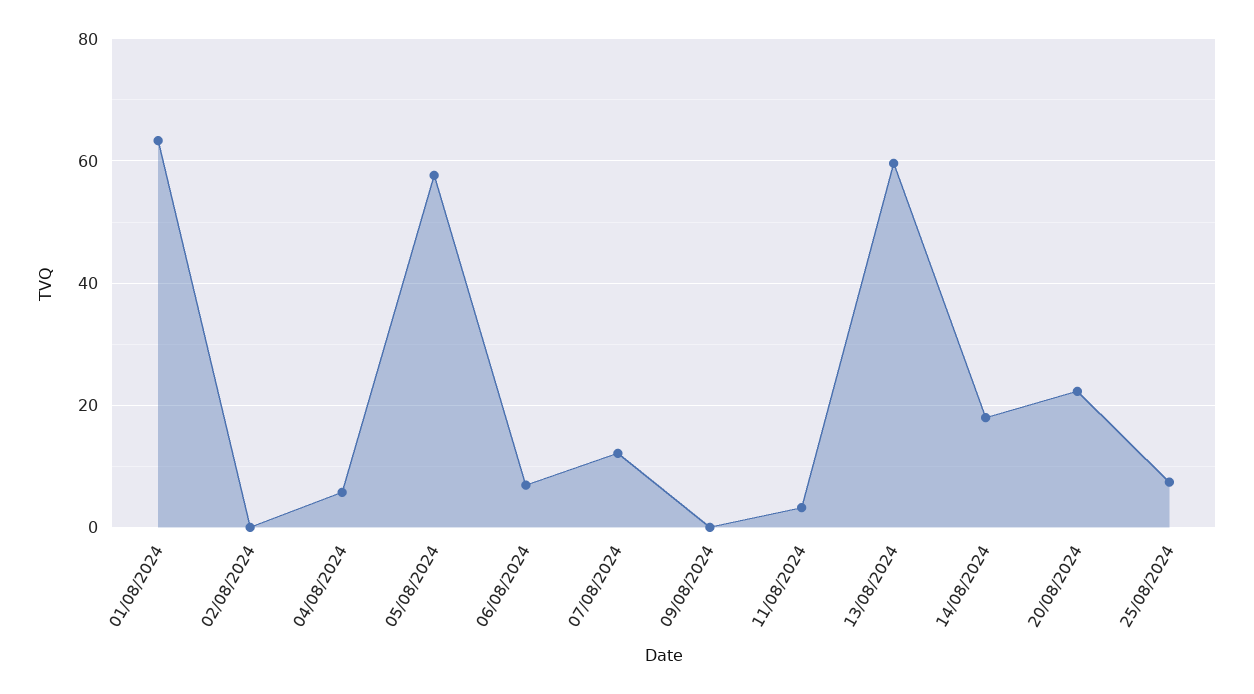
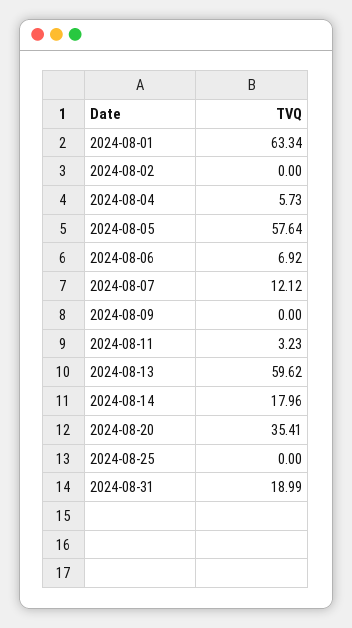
20/08/2024: 22 -> 35.41
25/08/2024: 8 -> 0
2024-08-31: none -> 18.99

